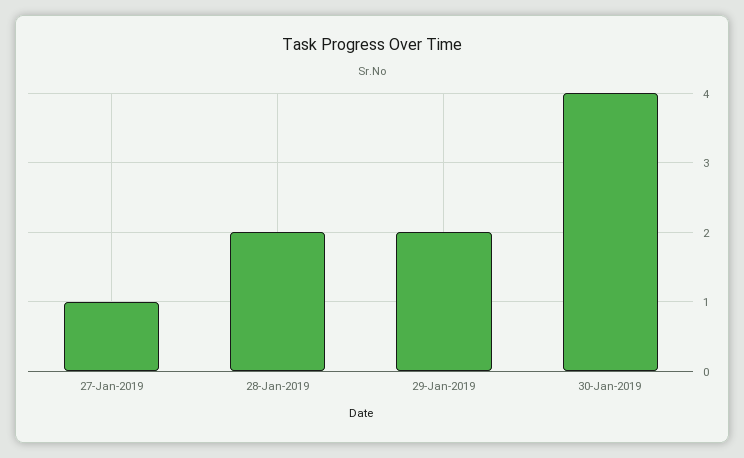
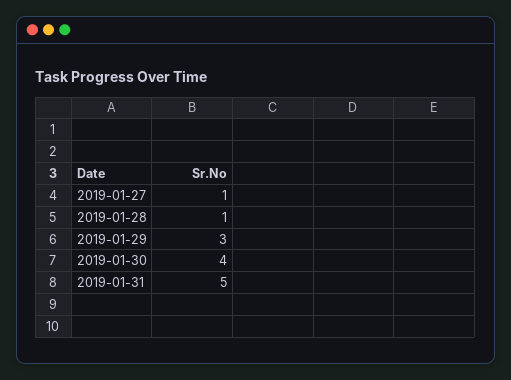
28-Jan-2019: 2 -> 1
29-Jan-2019: 2 -> 3
2019-01-31: none -> 5

